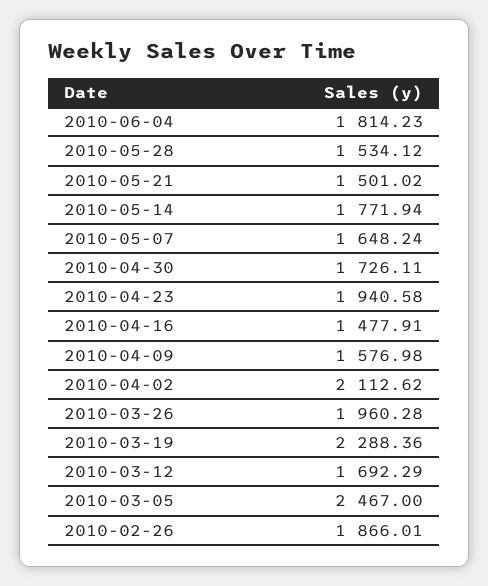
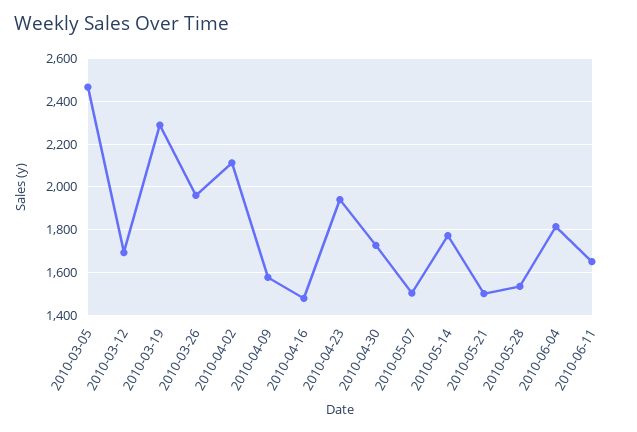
2010-05-07: 1648.24 -> 1500
2010-02-26: 1866.01 -> none
2010-06-11: none -> 1650

